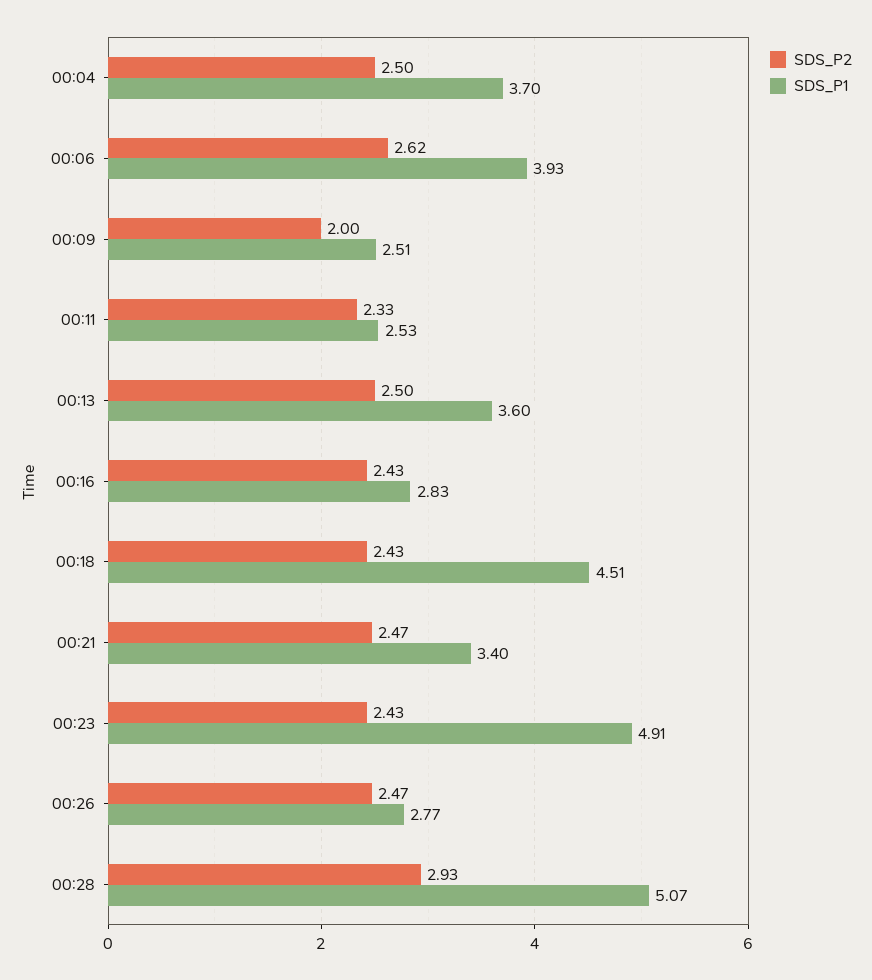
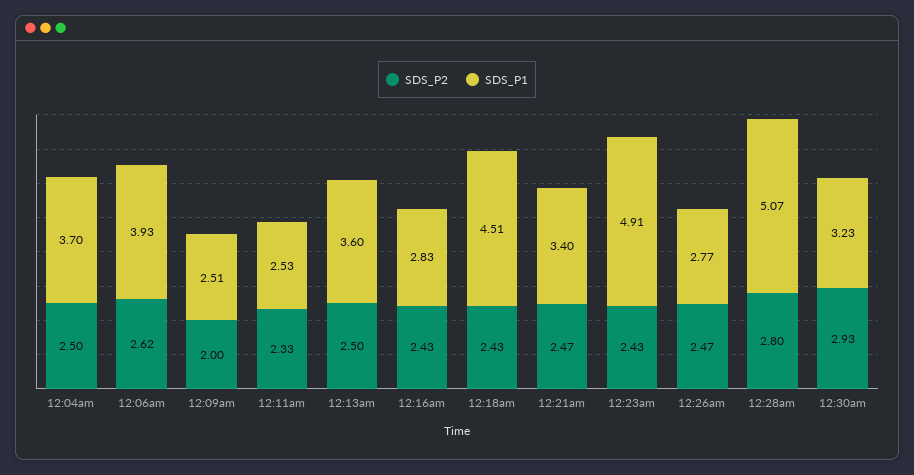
SDS_P2, 00:28: 2.93 -> 2.8
SDS_P2, 12:30am: none -> 2.93
SDS_P1, 12:30am: none -> 3.23

